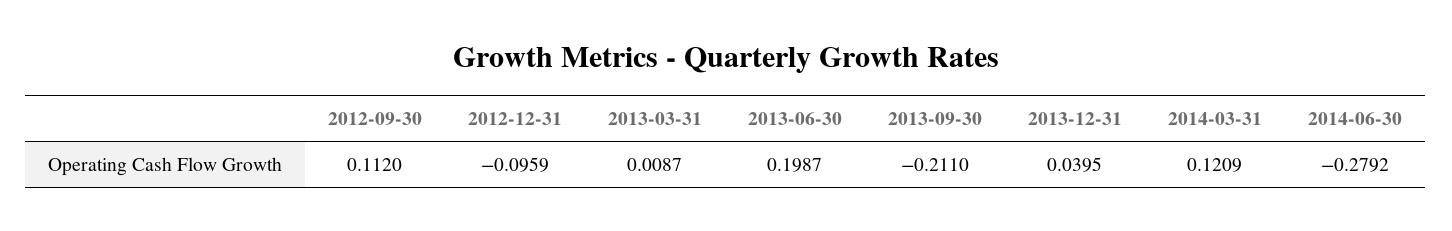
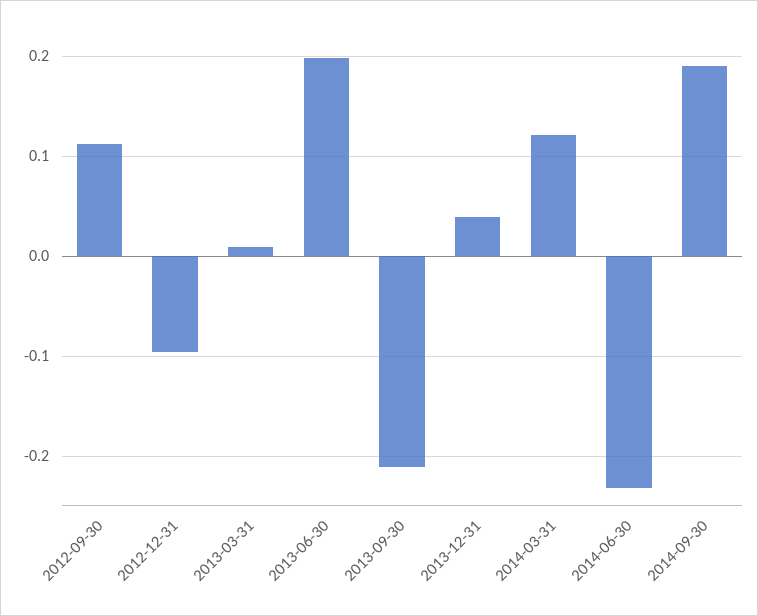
2014-06-30: -0.2792 -> -0.23
2014-09-30: none -> 0.19

